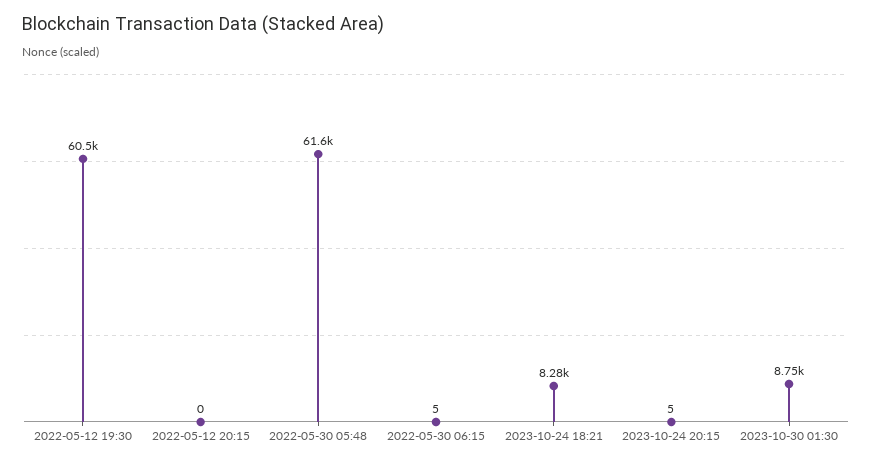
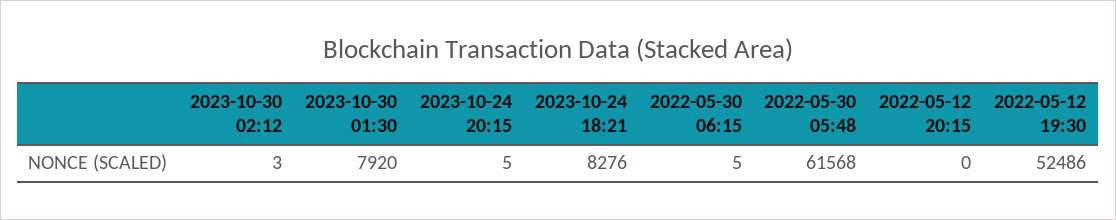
2022-05-12 19:30: 60500 -> 52486
2023-10-30 01:30: 8750 -> 7920
2023-10-30 02:12: none -> 3

